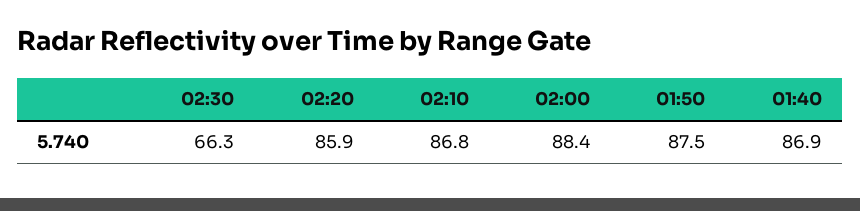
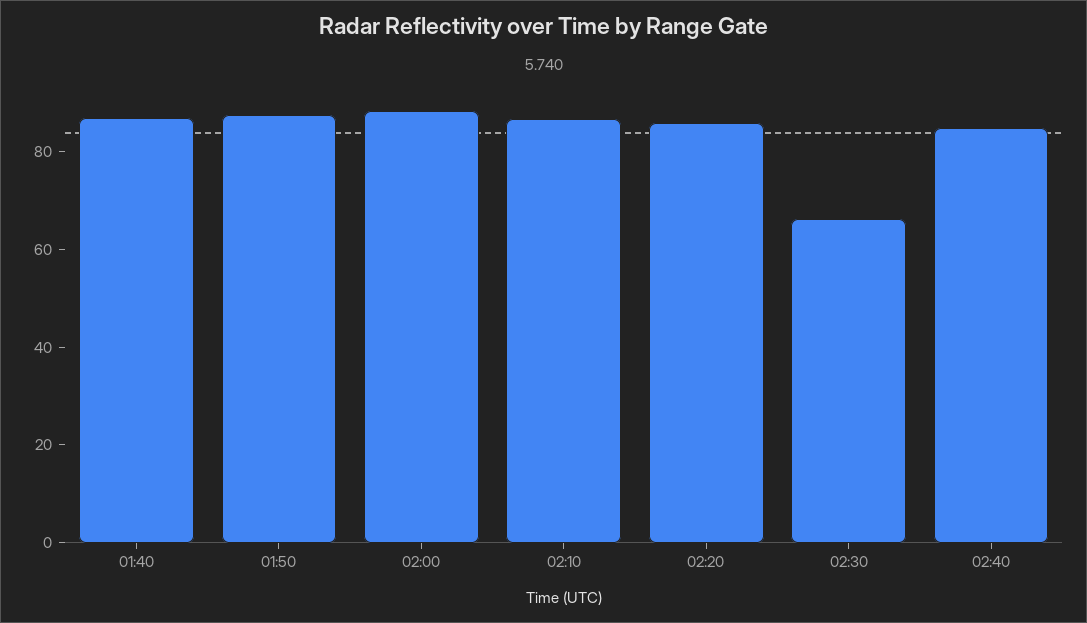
02:40: none -> 85

